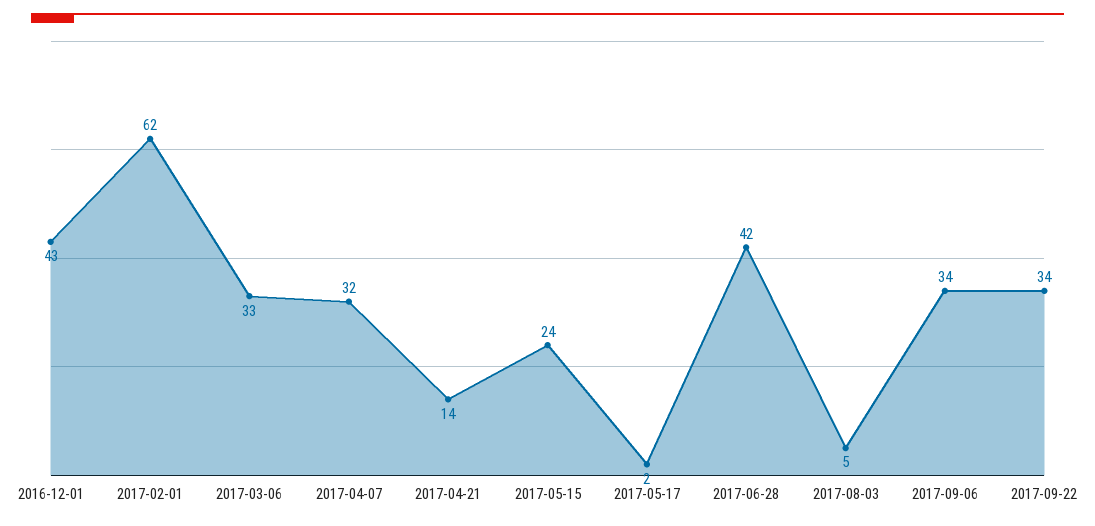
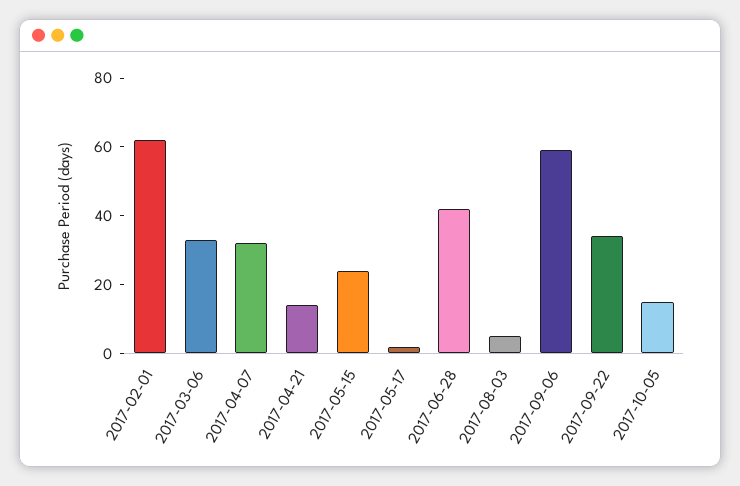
2016-12-01: 43 -> none
2017-09-06: 34 -> 60
2017-10-05: none -> 15

